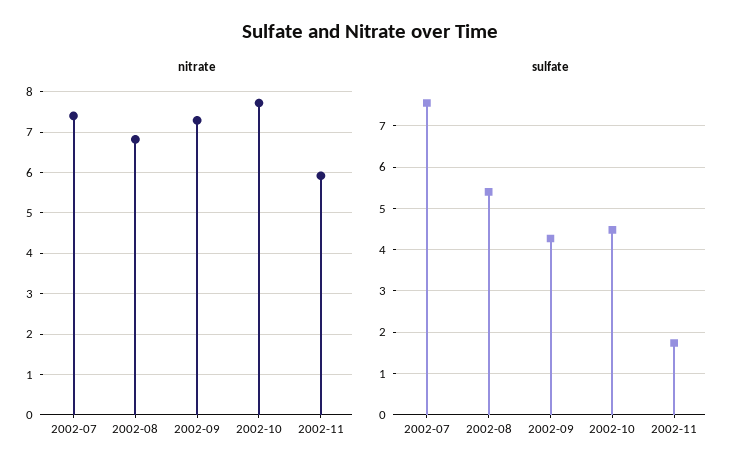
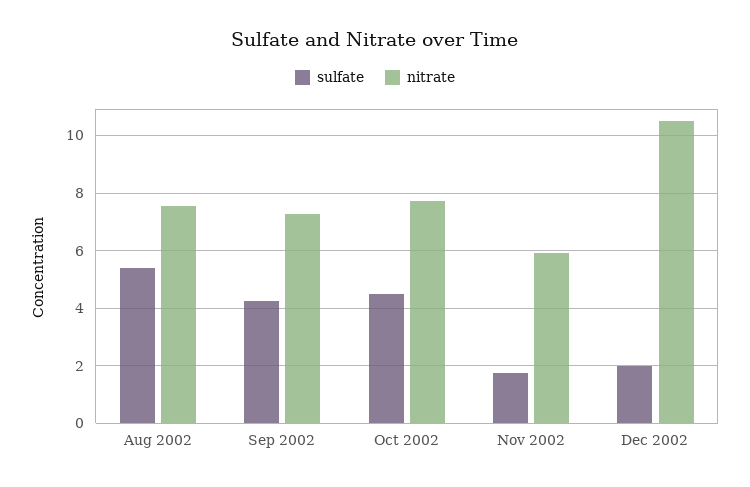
nitrate, 2002-07: 7.4 -> none
nitrate, 2002-08: 6.8 -> 7.5
sulfate, 2002-07: 7.6 -> none
sulfate, Dec 2002: none -> 2
nitrate, Dec 2002: none -> 10.5

